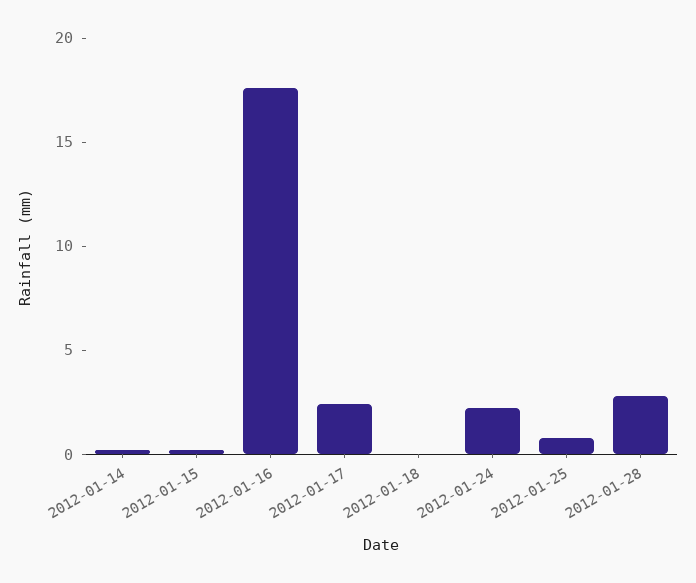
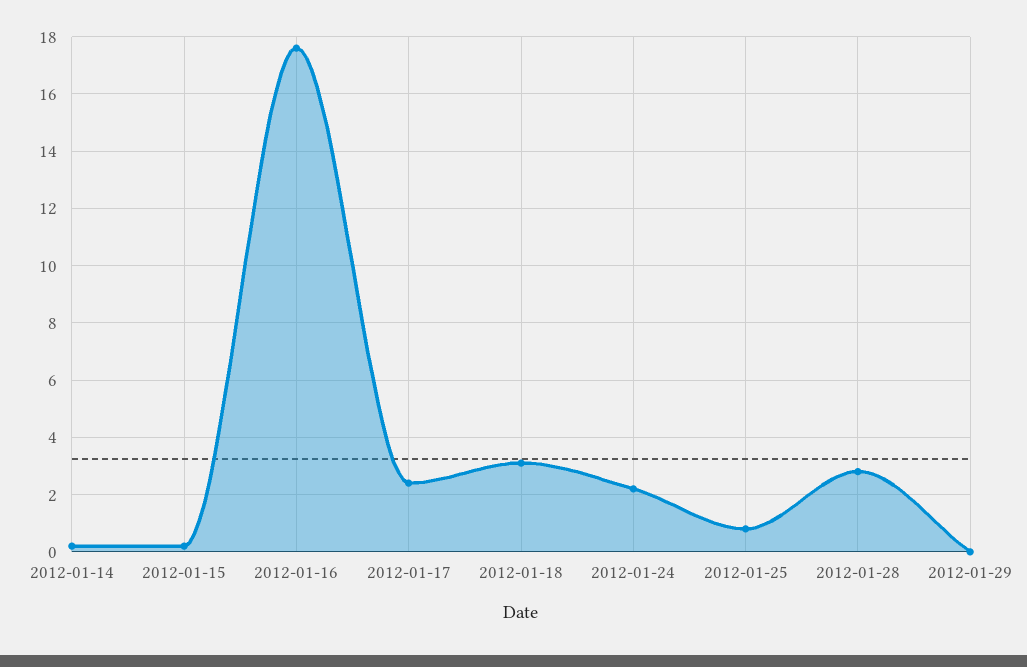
2012-01-18: 0 -> 3
2012-01-29: none -> 0

